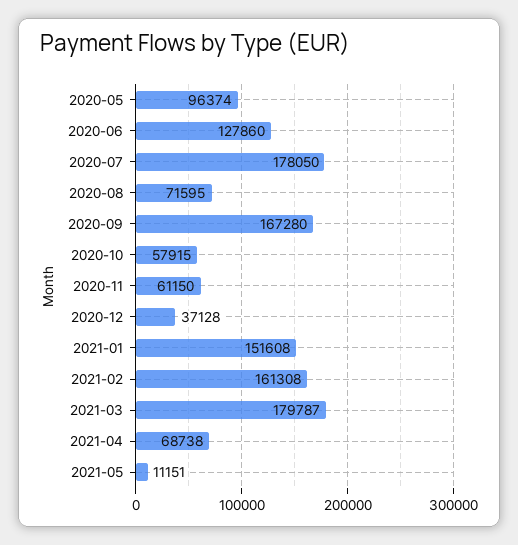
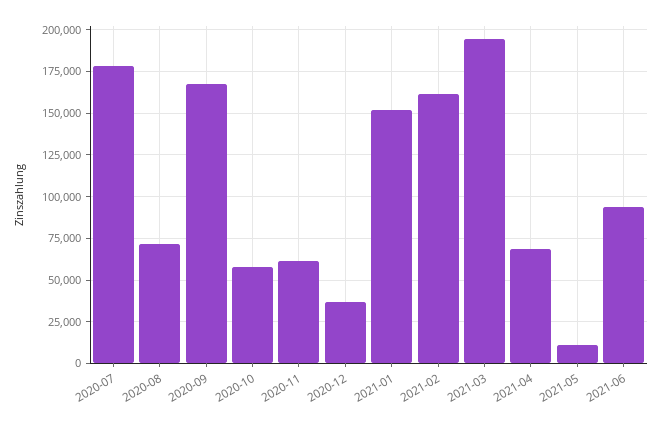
2020-05: 96374 -> none
2020-06: 127860 -> none
2021-03: 179787 -> 195000
2021-06: none -> 95000

